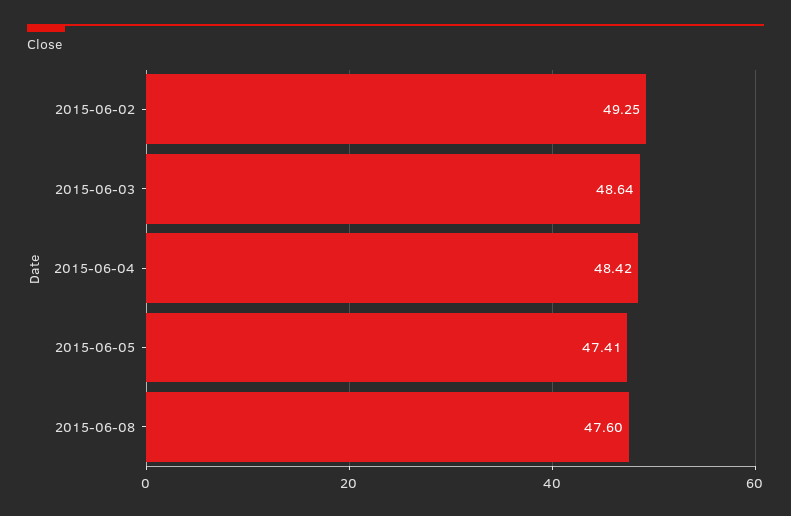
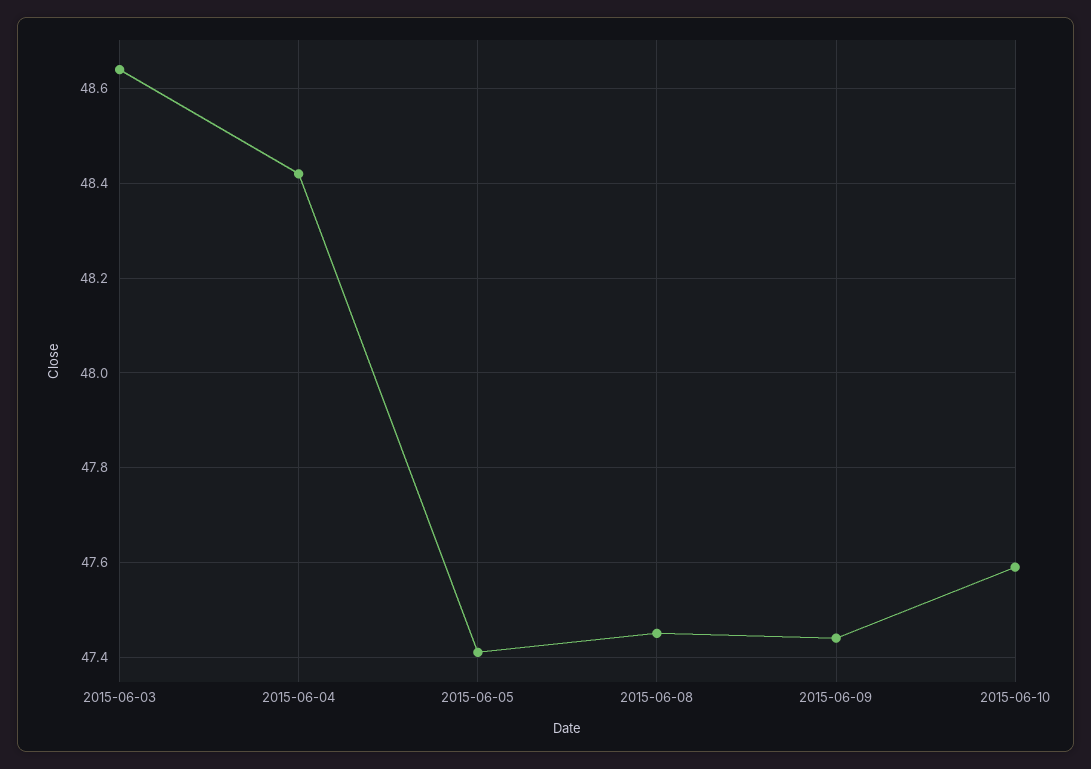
2015-06-02: 49.25 -> none
2015-06-08: 47.6 -> 47.45
2015-06-09: none -> 47.45
2015-06-10: none -> 47.6

